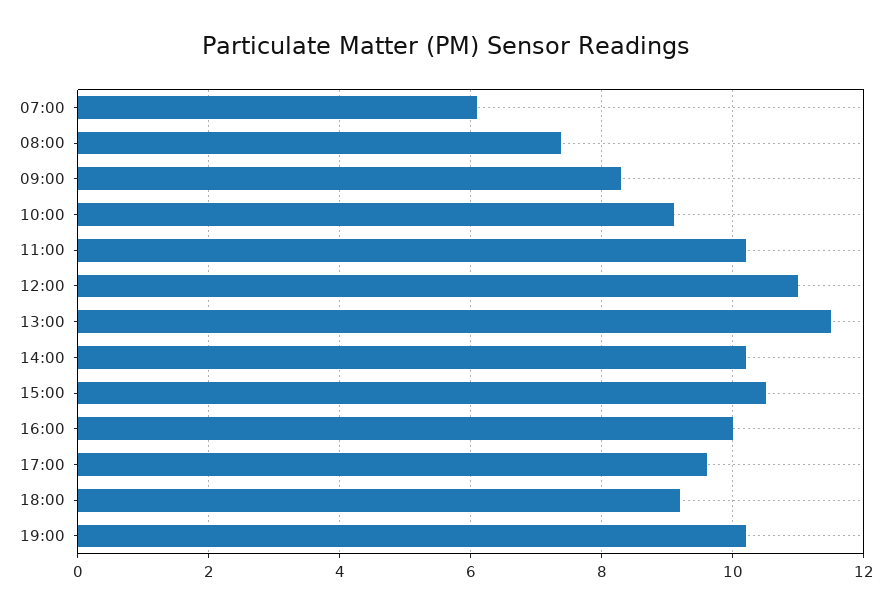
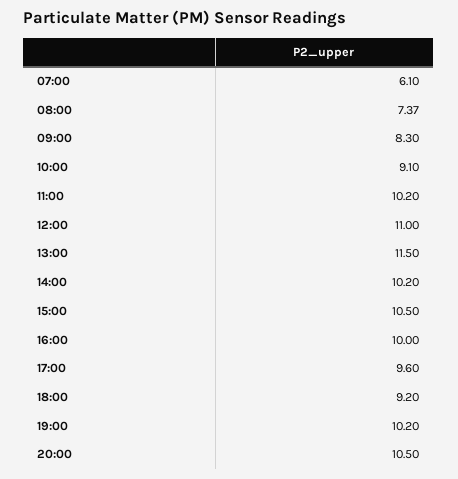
20:00: none -> 10.5

